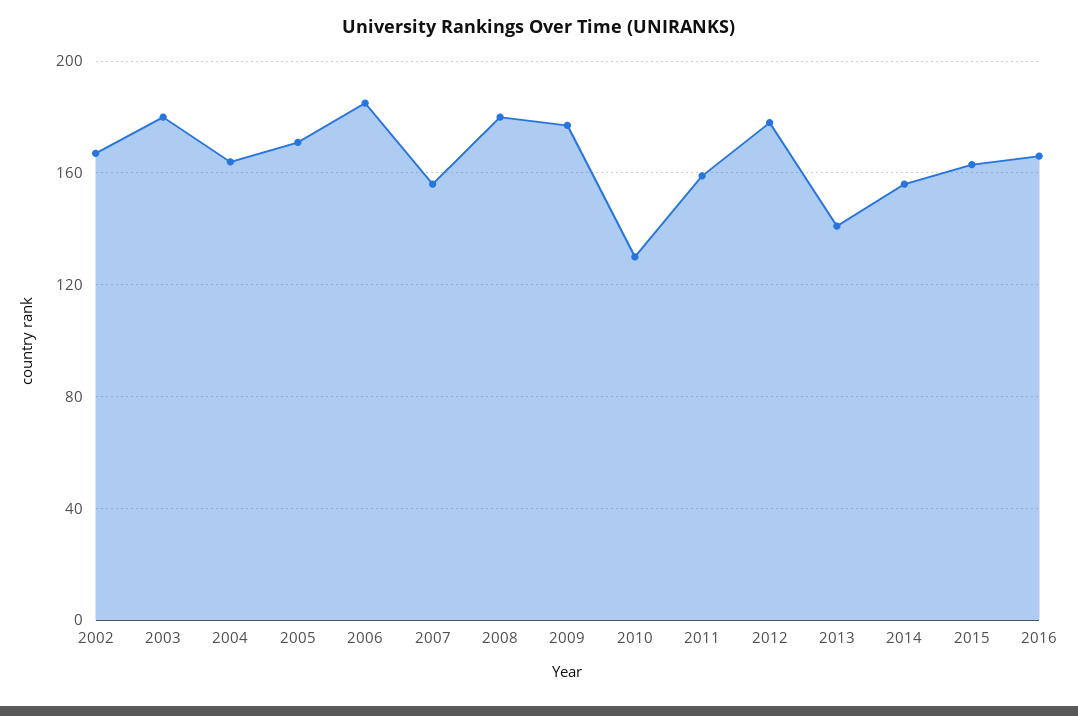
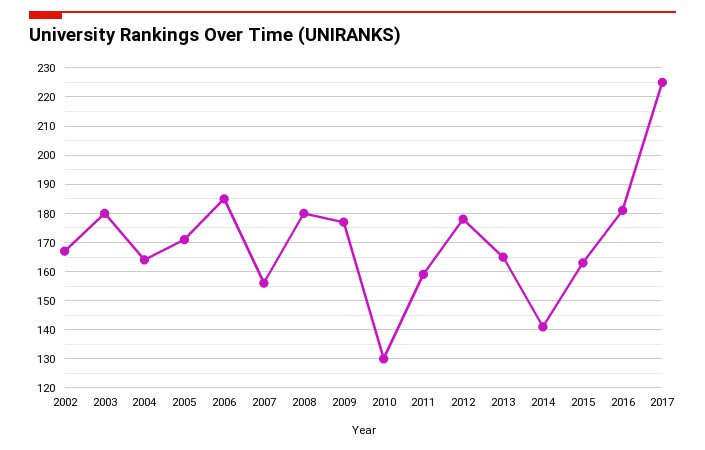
2013: 140 -> 165
2014: 155 -> 140
2016: 165 -> 180
2017: none -> 225

